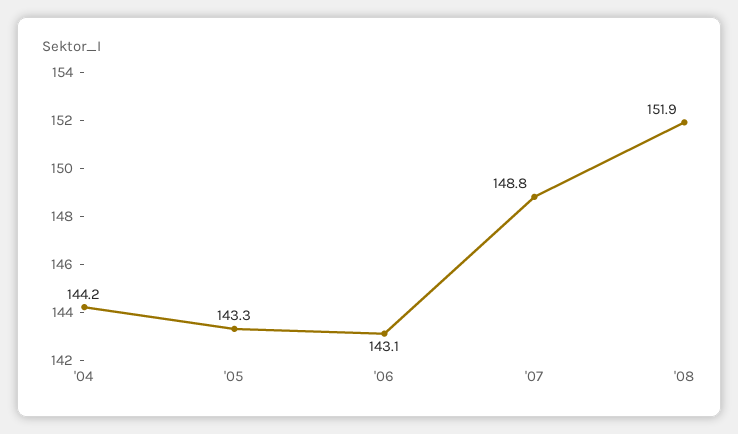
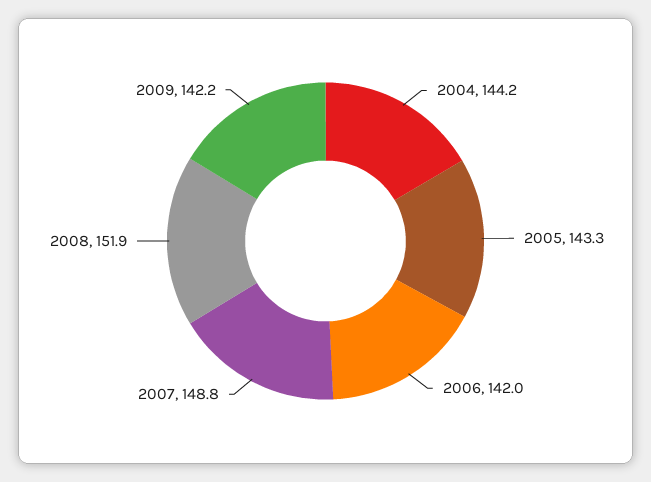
'06: 143.1 -> 142
2009: none -> 142.2

